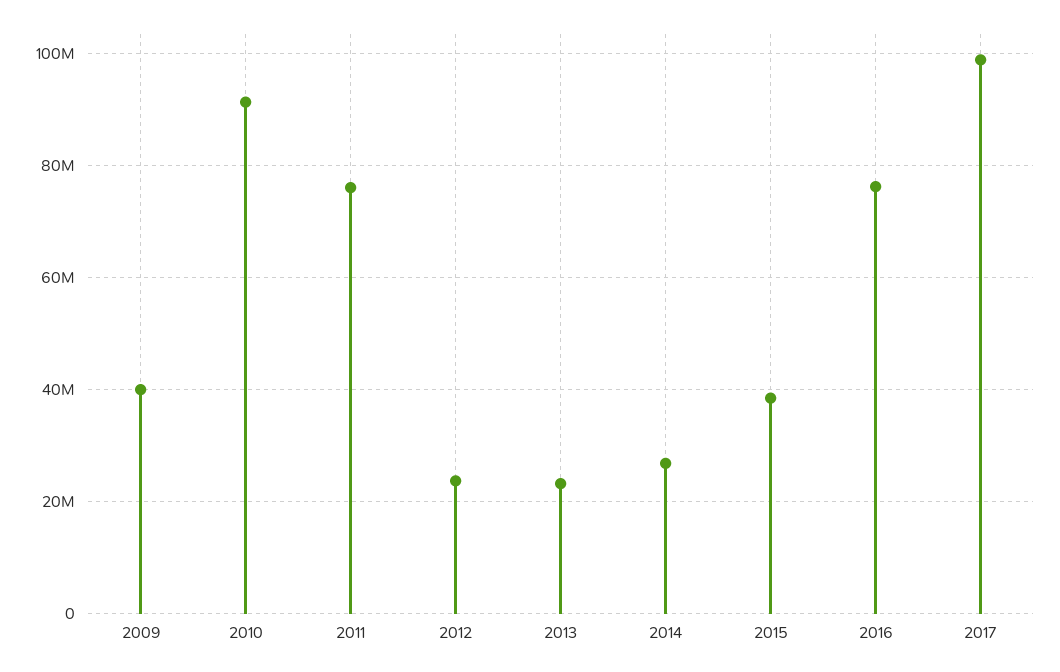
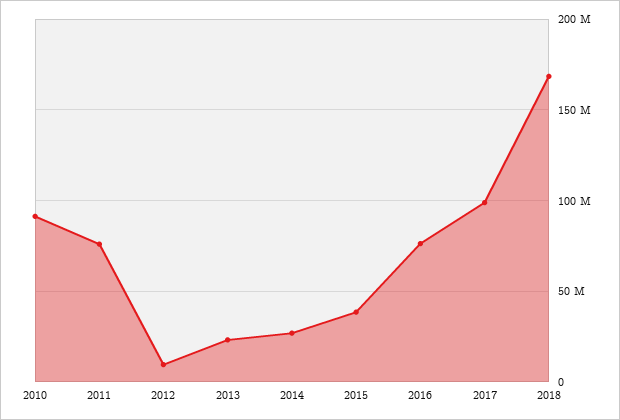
2009: 40000000 -> none
2012: 24000000 -> 10000000
2018: none -> 170000000

